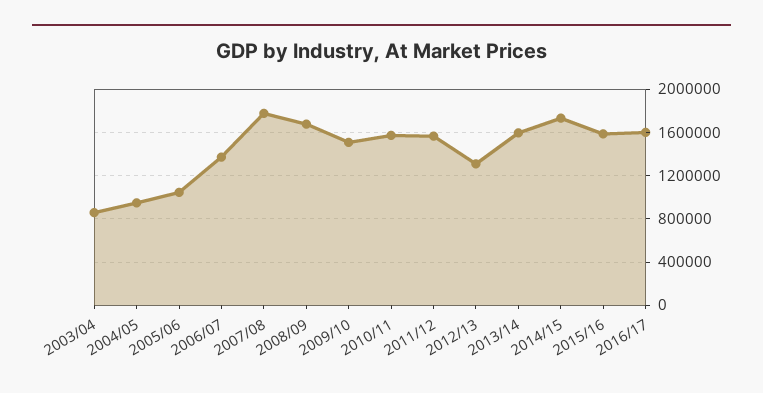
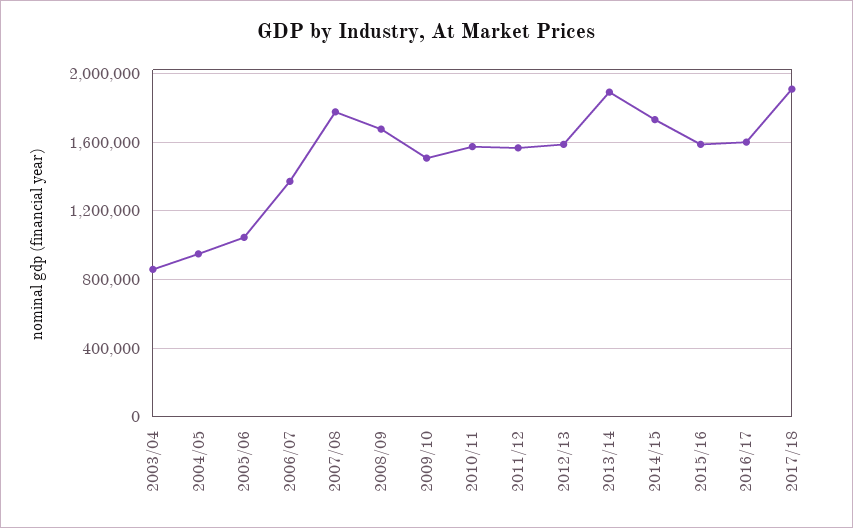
2012/13: 1300000 -> 1600000
2013/14: 1600000 -> 1900000
2017/18: none -> 1900000

